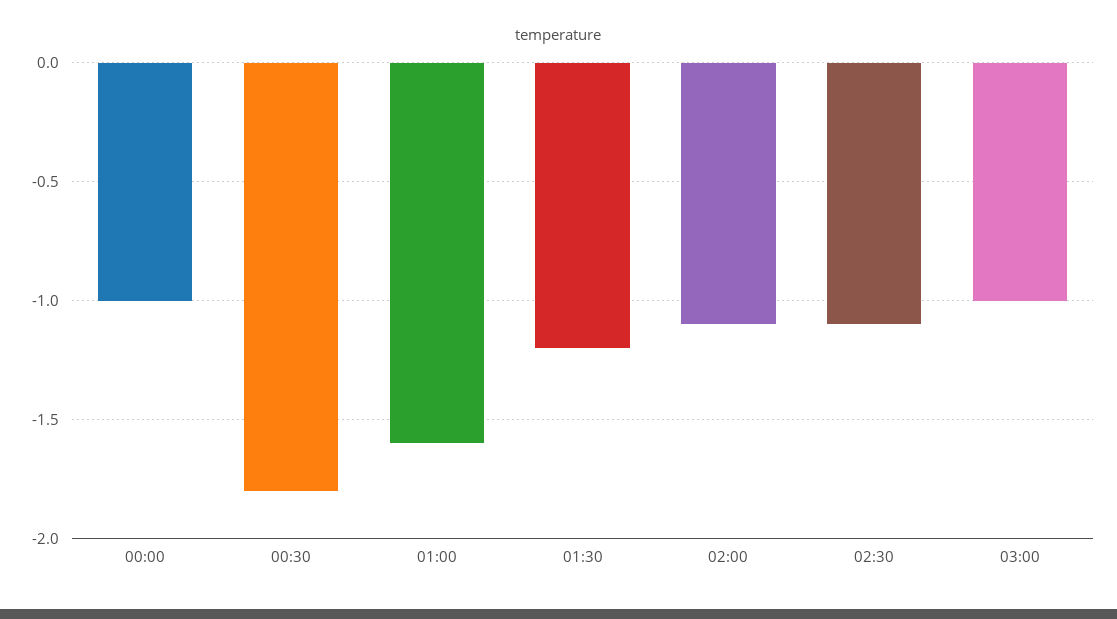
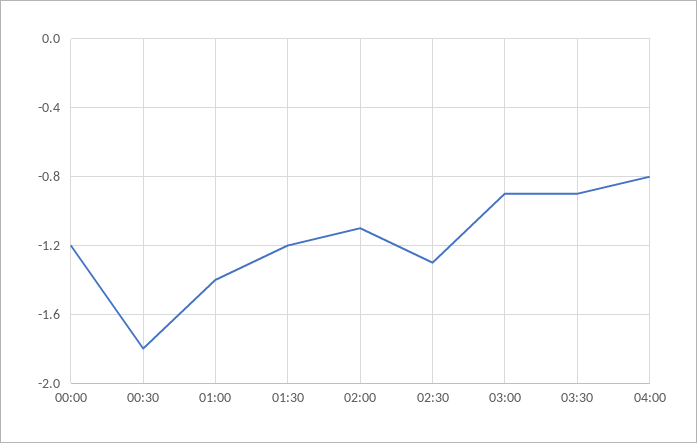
00:00: -1 -> -1.2
01:00: -1.6 -> -1.4
02:30: -1.1 -> -1.3
03:00: -1 -> -0.9
03:30: none -> -0.9
04:00: none -> -0.8

